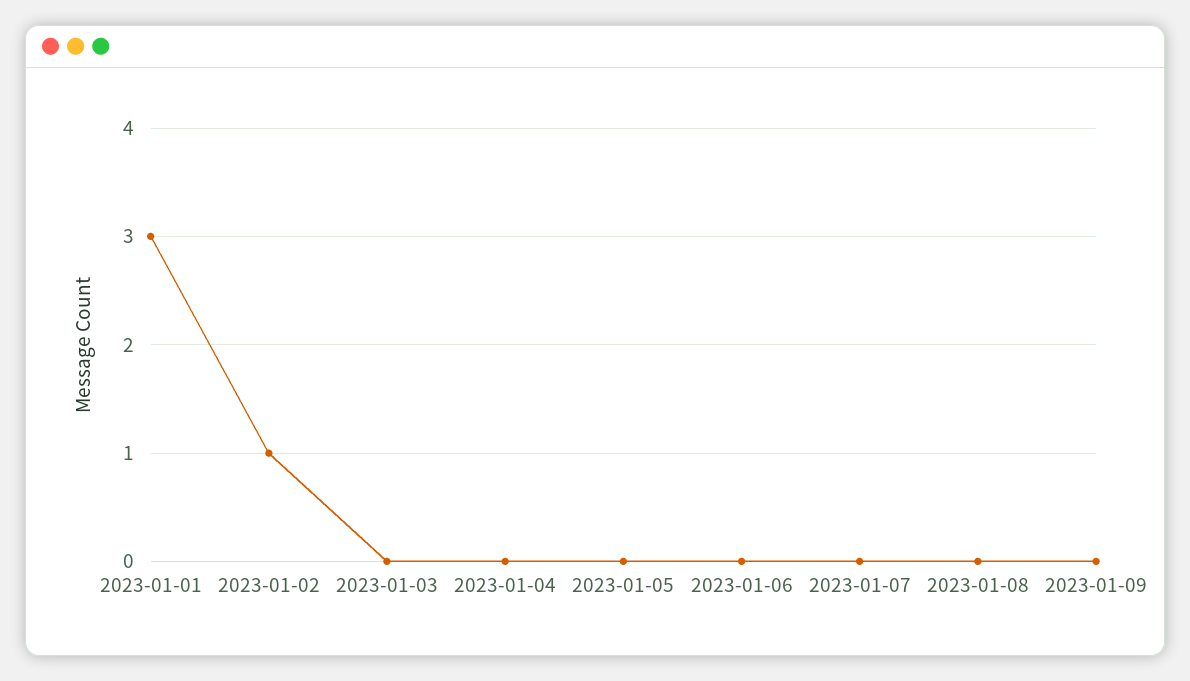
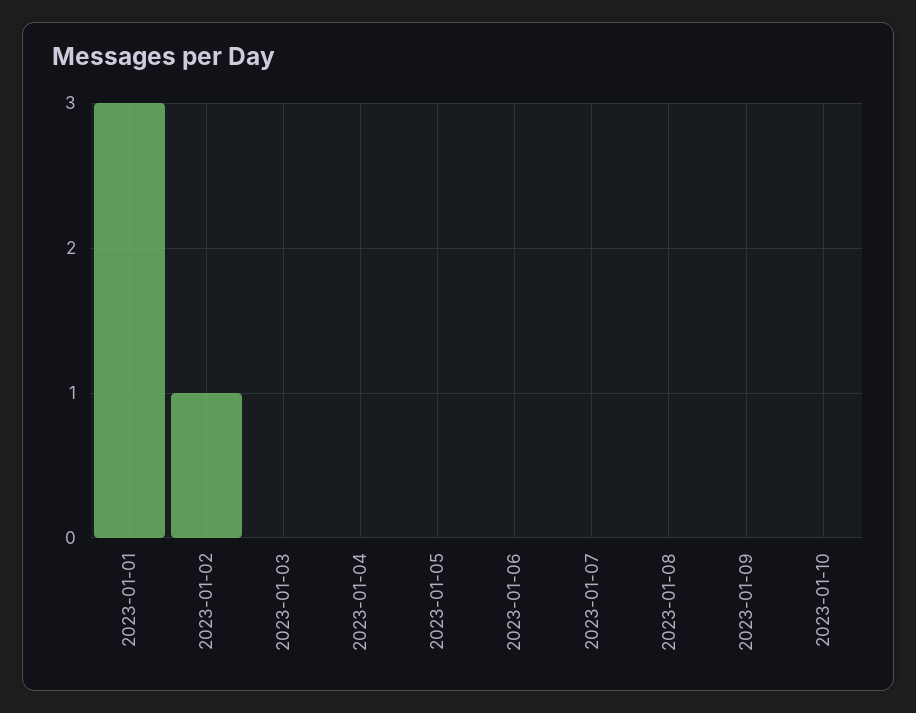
2023-01-10: none -> 0

